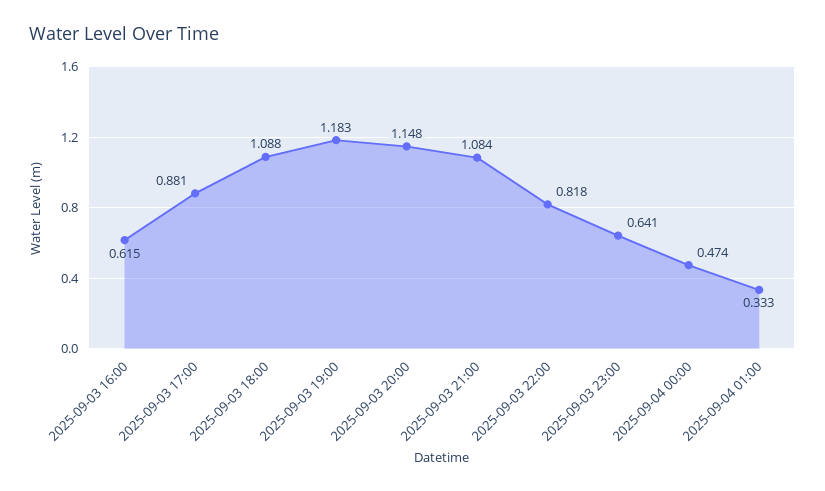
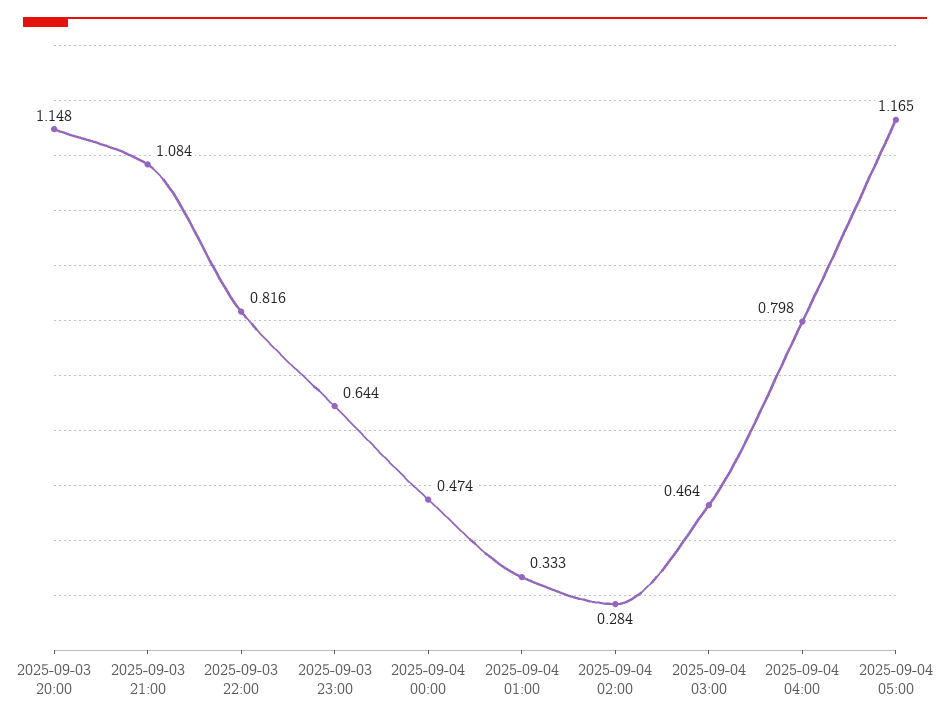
2025-09-03 16:00: 0.615 -> none
2025-09-03 17:00: 0.881 -> none
2025-09-03 18:00: 1.088 -> none
2025-09-03 19:00: 1.183 -> none
2025-09-03 22:00: 0.818 -> 0.816
2025-09-03 23:00: 0.641 -> 0.644
2025-09-04 02:00: none -> 0.284
2025-09-04 03:00: none -> 0.464
2025-09-04 04:00: none -> 0.798
2025-09-04 05:00: none -> 1.165

